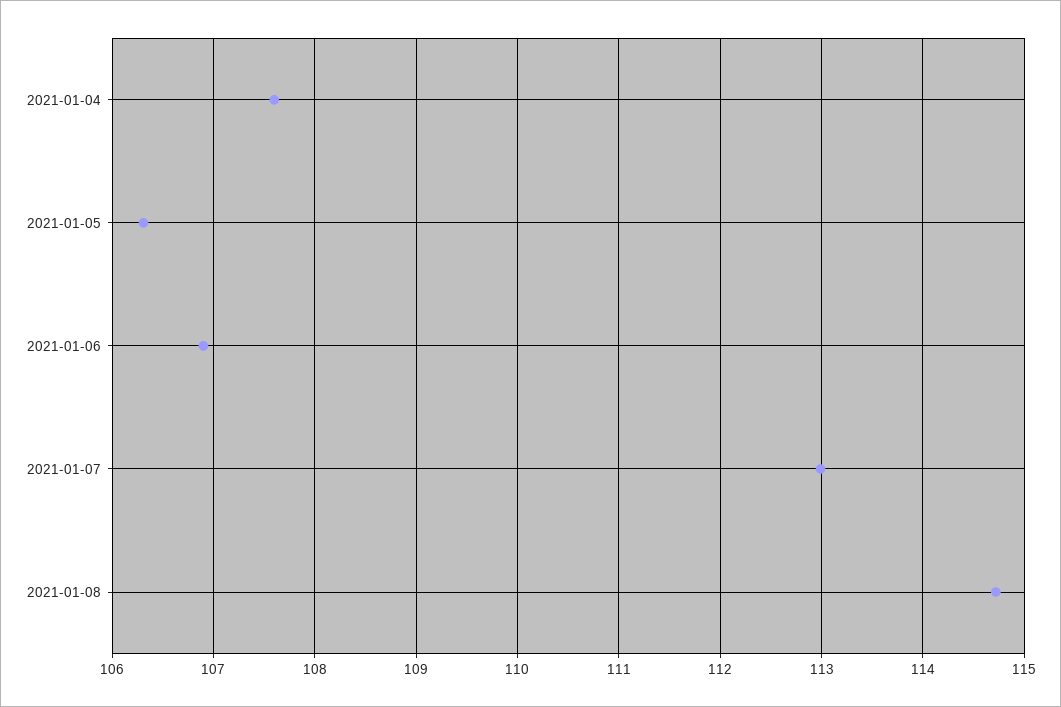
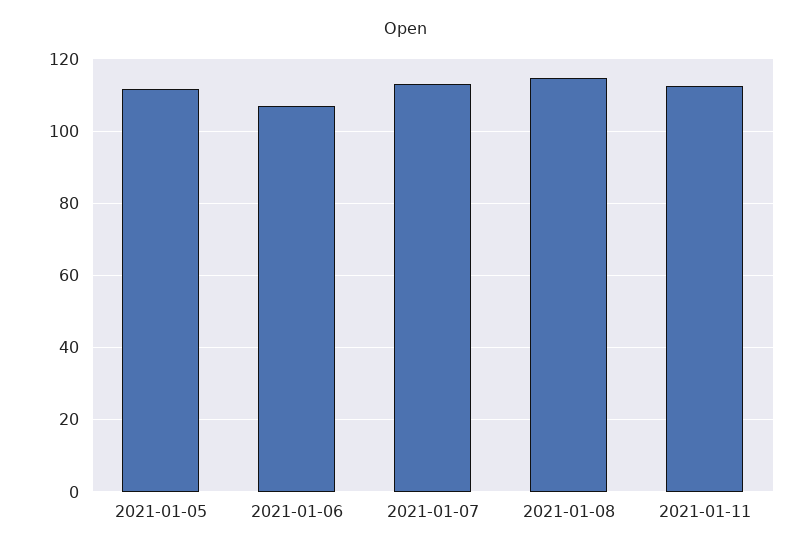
2021-01-04: 107.6 -> none
2021-01-05: 106.3 -> 112
2021-01-11: none -> 112

